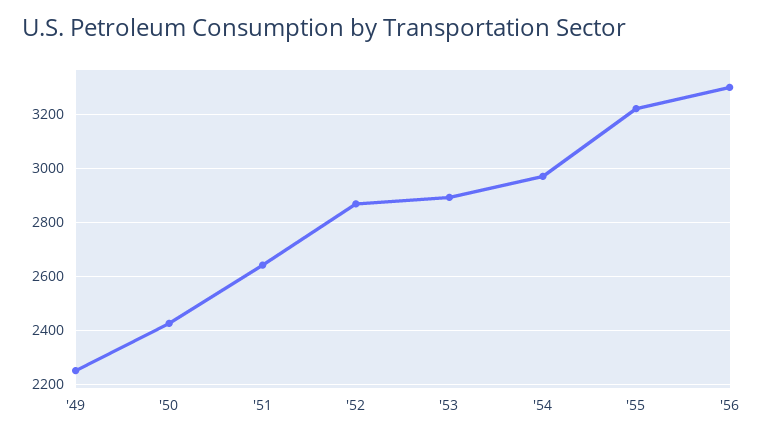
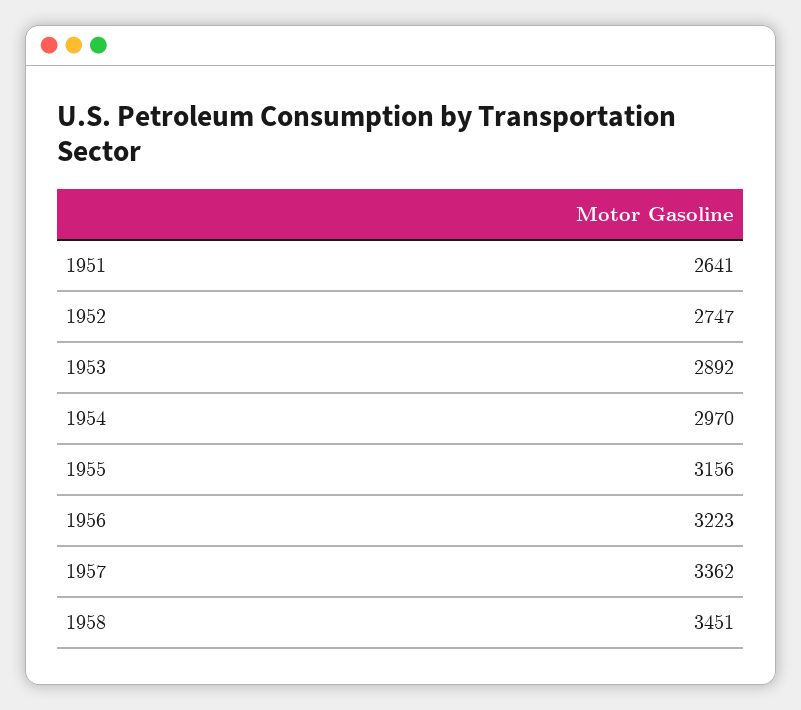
'49: 2250 -> none
'50: 2425 -> none
'52: 2875 -> 2747
'55: 3225 -> 3156
'56: 3300 -> 3223
1957: none -> 3362
1958: none -> 3451

